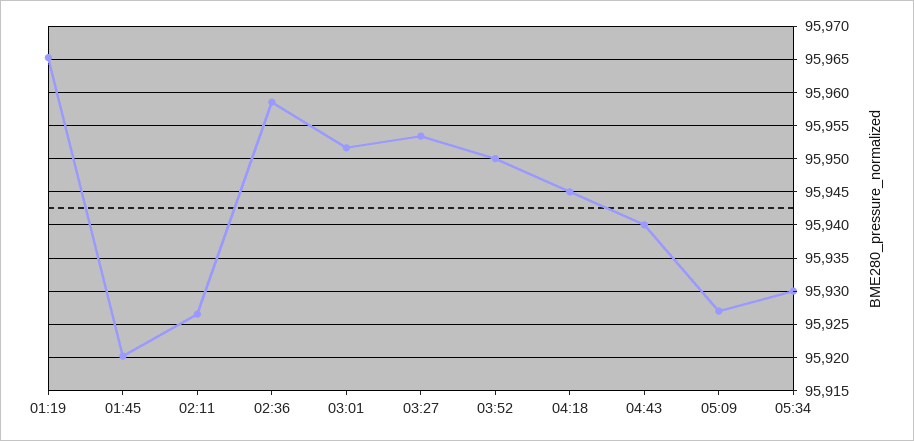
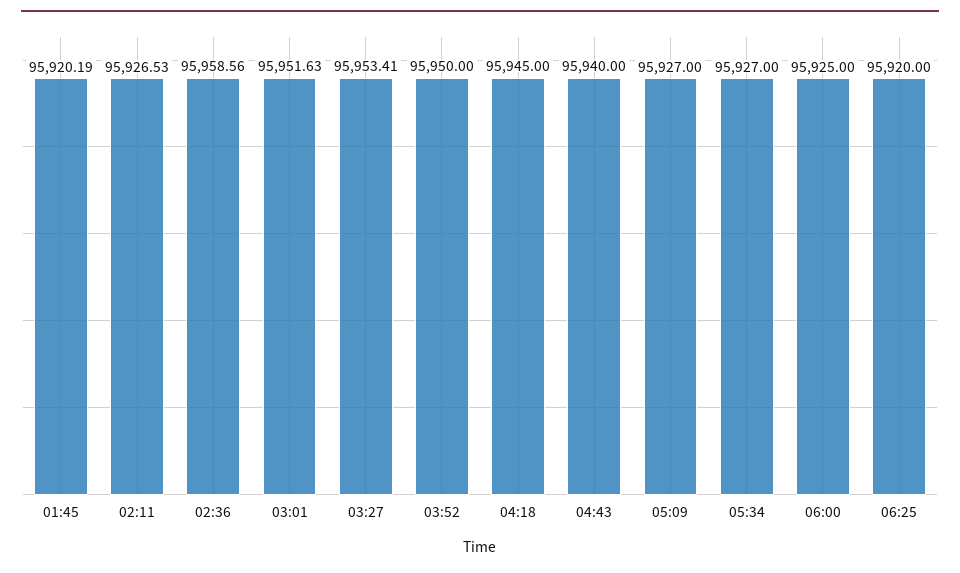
01:19: 95965 -> none
05:34: 95930 -> 95927
06:00: none -> 95925
06:25: none -> 95920

